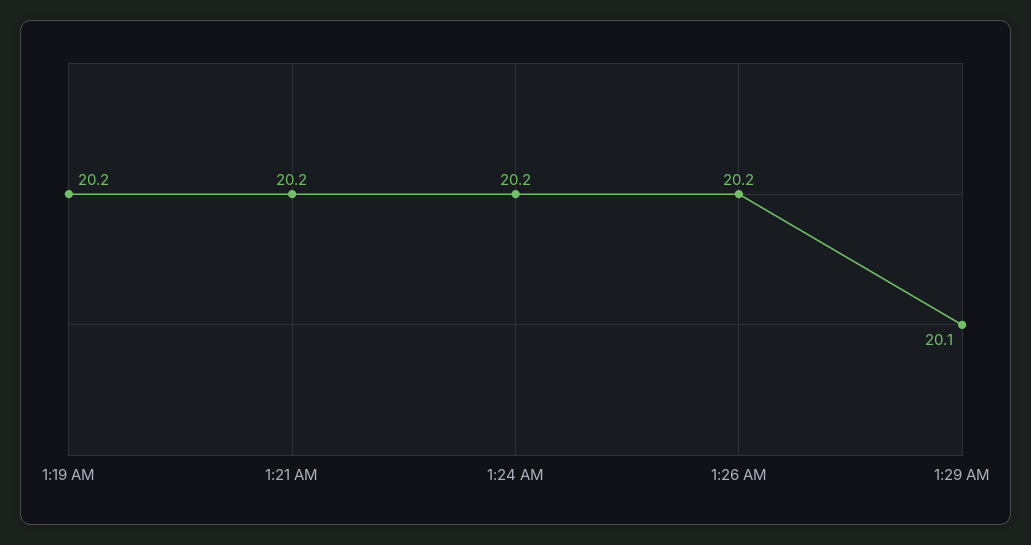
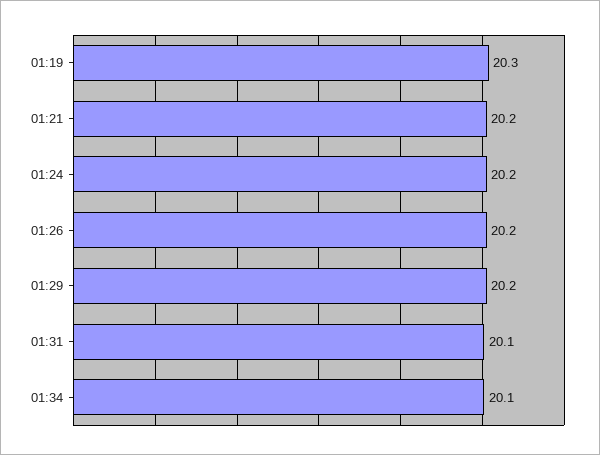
1:19 AM: 20.2 -> 20.3
1:29 AM: 20.1 -> 20.2
01:31: none -> 20.1
01:34: none -> 20.1

